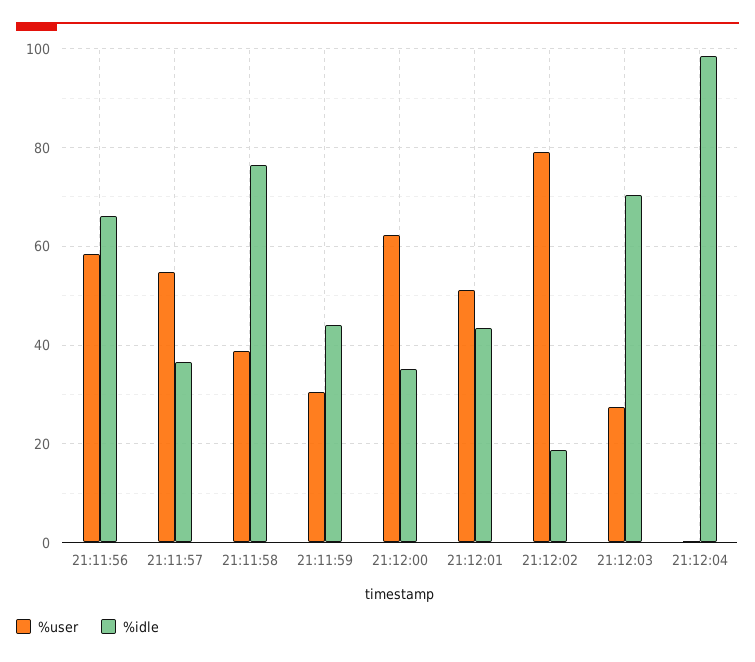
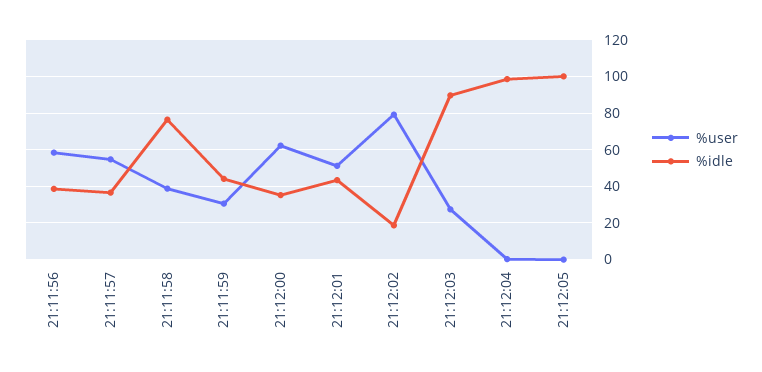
%idle, 21:11:56: 66 -> 40
%idle, 21:12:03: 70 -> 90
%user, 21:12:05: none -> 0
%idle, 21:12:05: none -> 100

